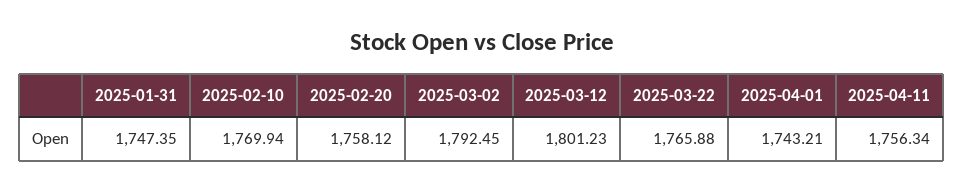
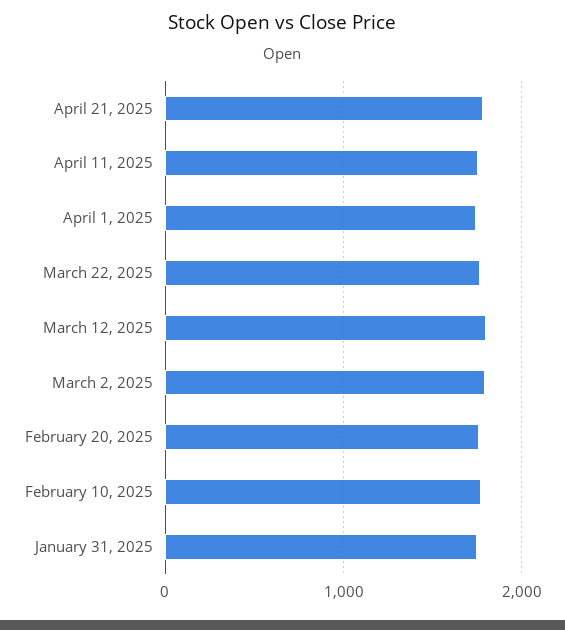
April 21, 2025: none -> 1800

